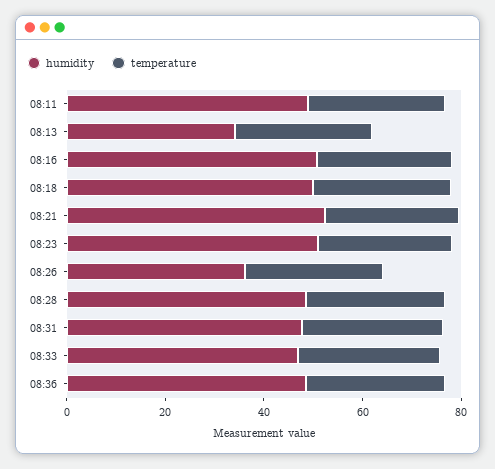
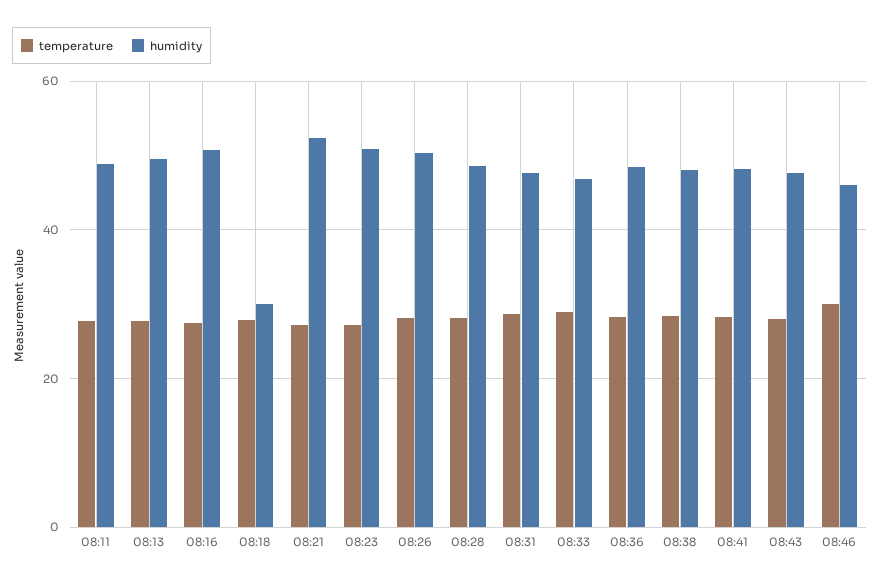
humidity, 08:13: 35 -> 50
humidity, 08:18: 50 -> 30
humidity, 08:26: 35 -> 50
temperature, 08:38: none -> 28
humidity, 08:38: none -> 48
temperature, 08:41: none -> 28
humidity, 08:41: none -> 48
temperature, 08:43: none -> 28
humidity, 08:43: none -> 48
temperature, 08:46: none -> 30
humidity, 08:46: none -> 46

